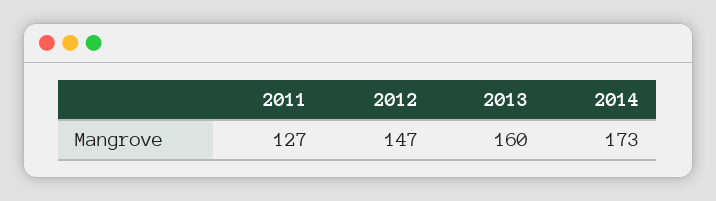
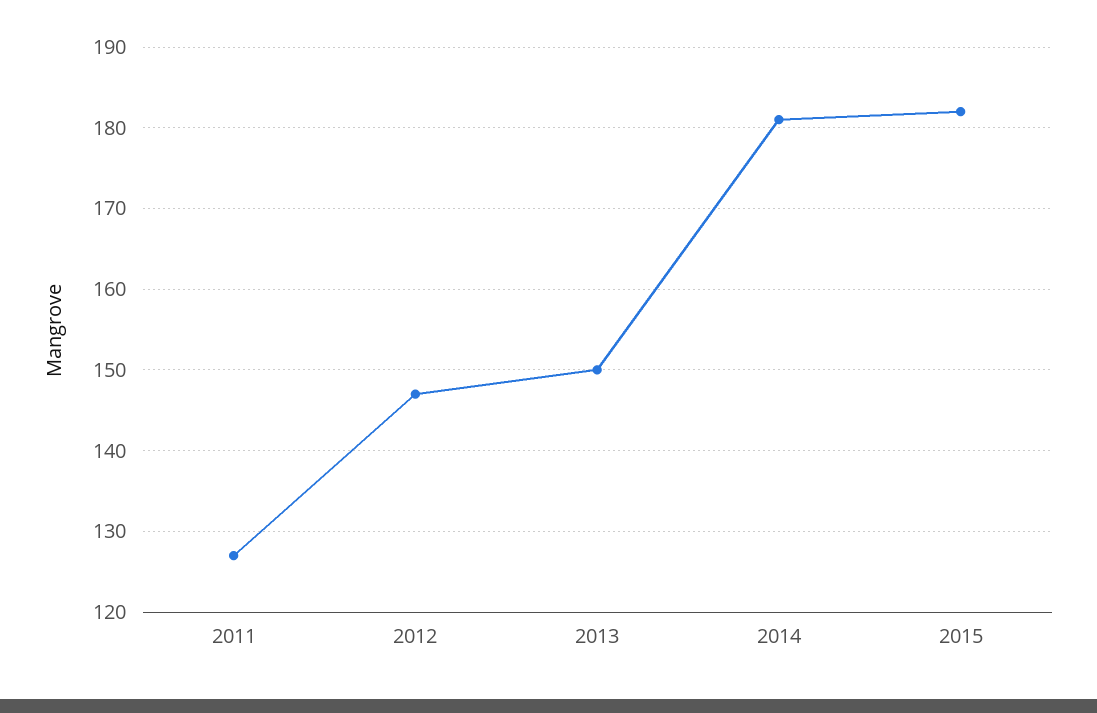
2013: 160 -> 150
2014: 173 -> 181
2015: none -> 182

